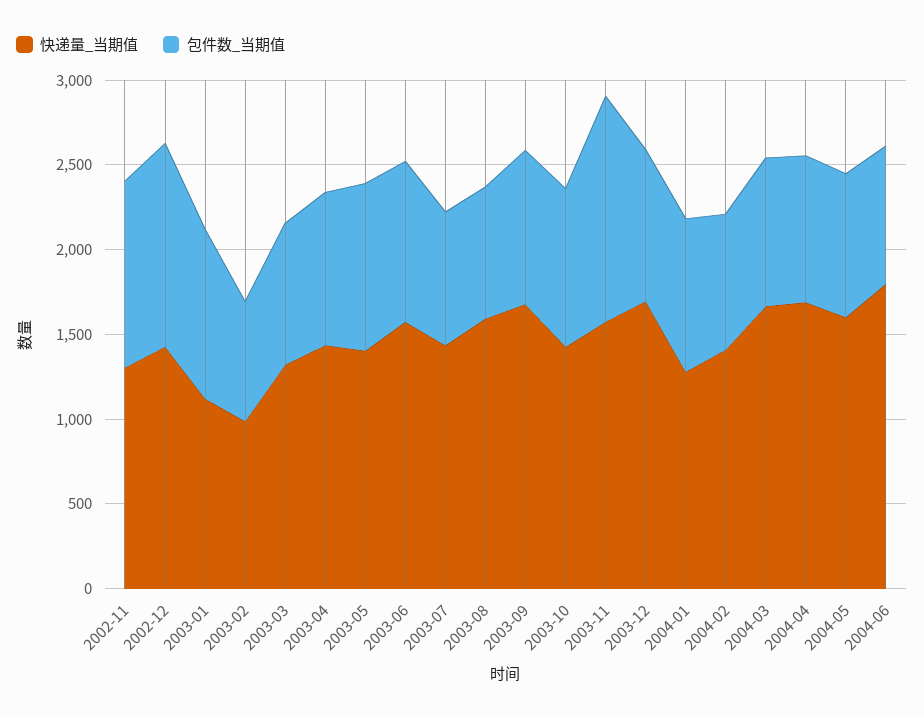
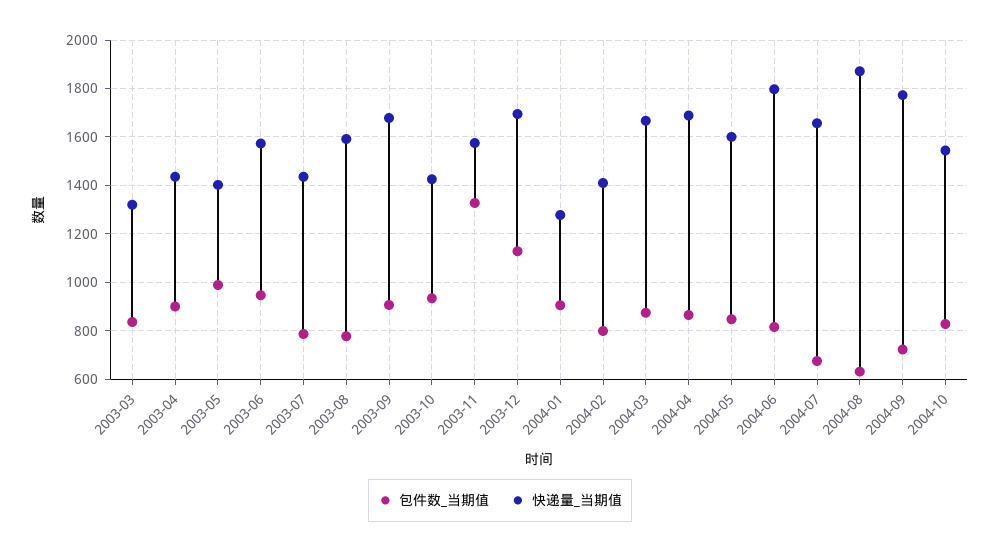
快递量_当期值, 2002-11: 1300 -> none
包件数_当期值, 2002-11: 1100 -> none
快递量_当期值, 2002-12: 1400 -> none
包件数_当期值, 2002-12: 1200 -> none
快递量_当期值, 2003-01: 1100 -> none
包件数_当期值, 2003-01: 1000 -> none
快递量_当期值, 2003-02: 1000 -> none
包件数_当期值, 2003-02: 700 -> none
包件数_当期值, 2003-12: 900 -> 1125
包件数_当期值, 2004-07: none -> 675
快递量_当期值, 2004-07: none -> 1650
包件数_当期值, 2004-08: none -> 625
快递量_当期值, 2004-08: none -> 1875
包件数_当期值, 2004-09: none -> 725
快递量_当期值, 2004-09: none -> 1775
包件数_当期值, 2004-10: none -> 825
快递量_当期值, 2004-10: none -> 1550

